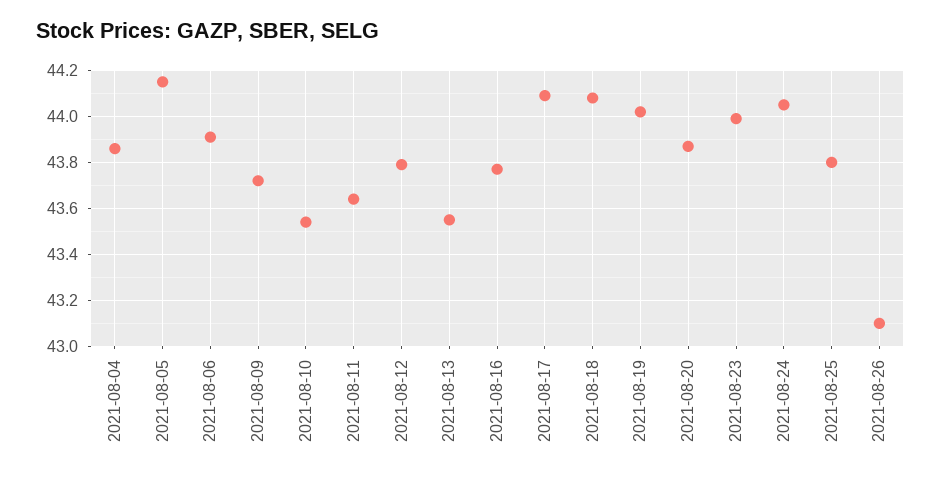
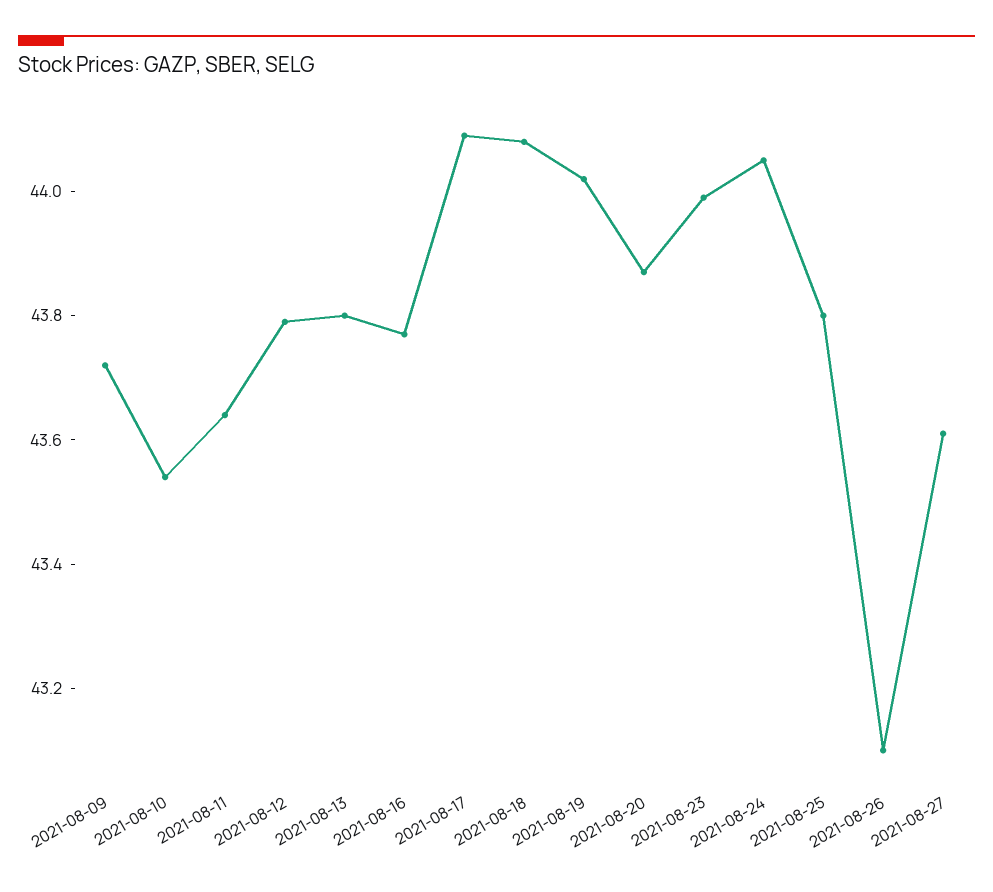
2021-08-04: 43.85 -> none
2021-08-05: 44.15 -> none
2021-08-06: 43.9 -> none
2021-08-13: 43.55 -> 43.8
2021-08-27: none -> 43.6

